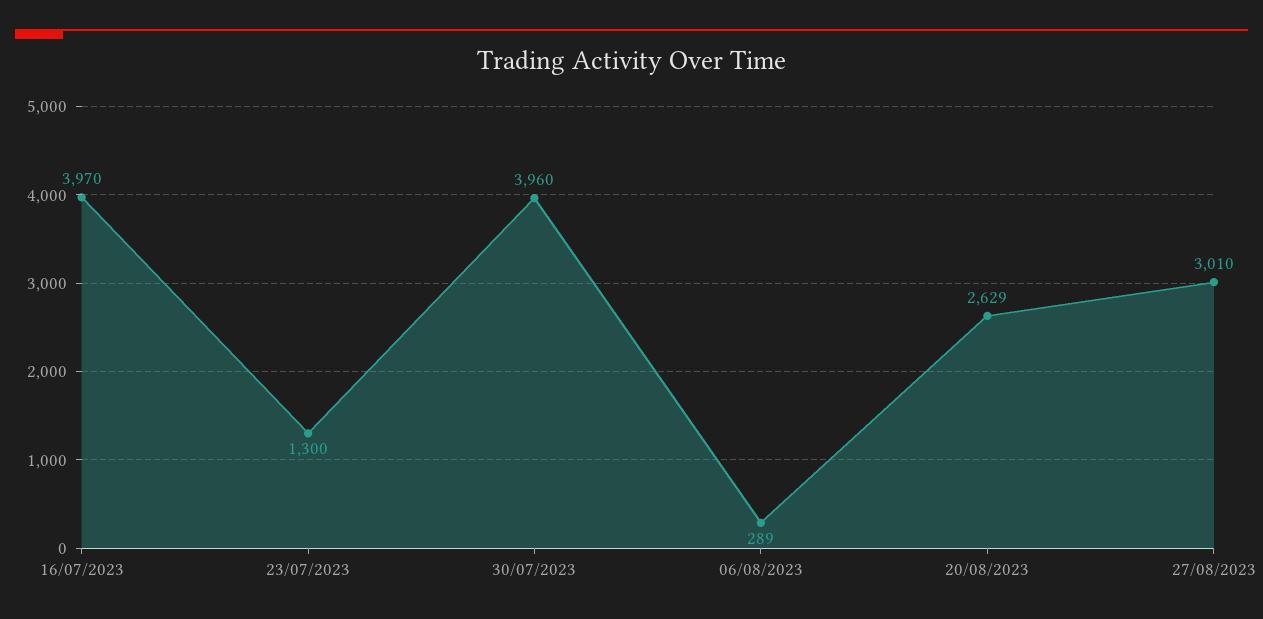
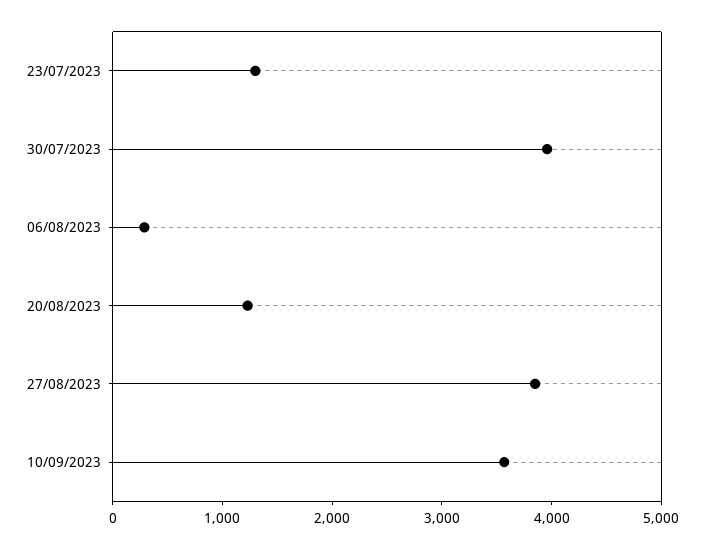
16/07/2023: 3970 -> none
20/08/2023: 2629 -> 1200
27/08/2023: 3010 -> 3800
10/09/2023: none -> 3600

